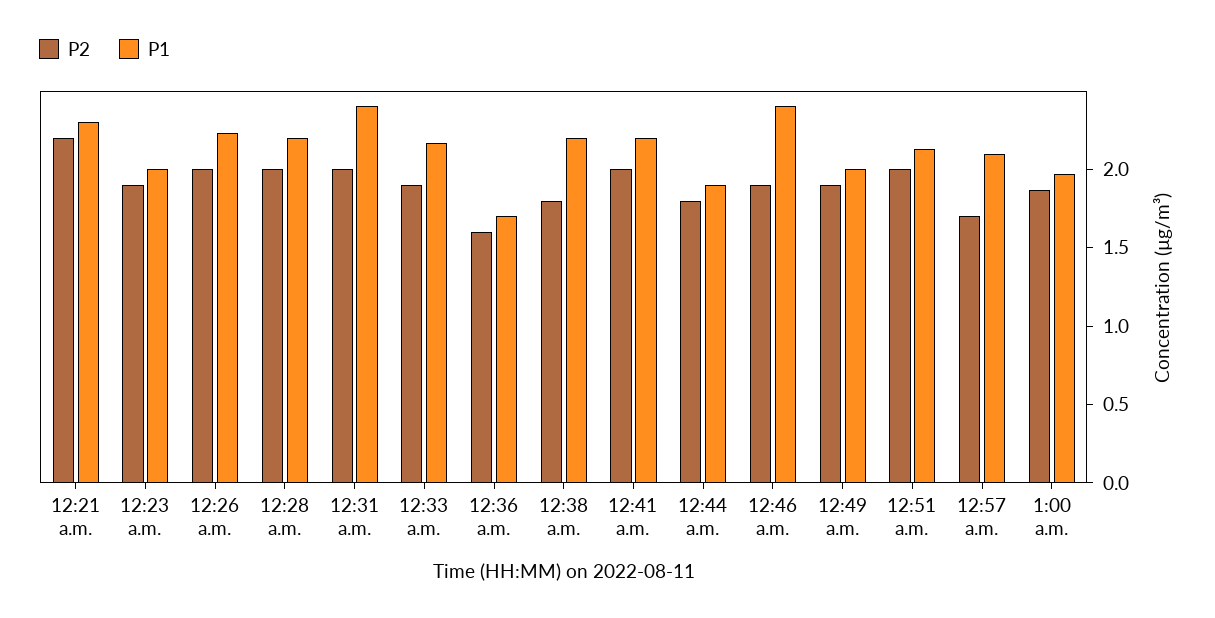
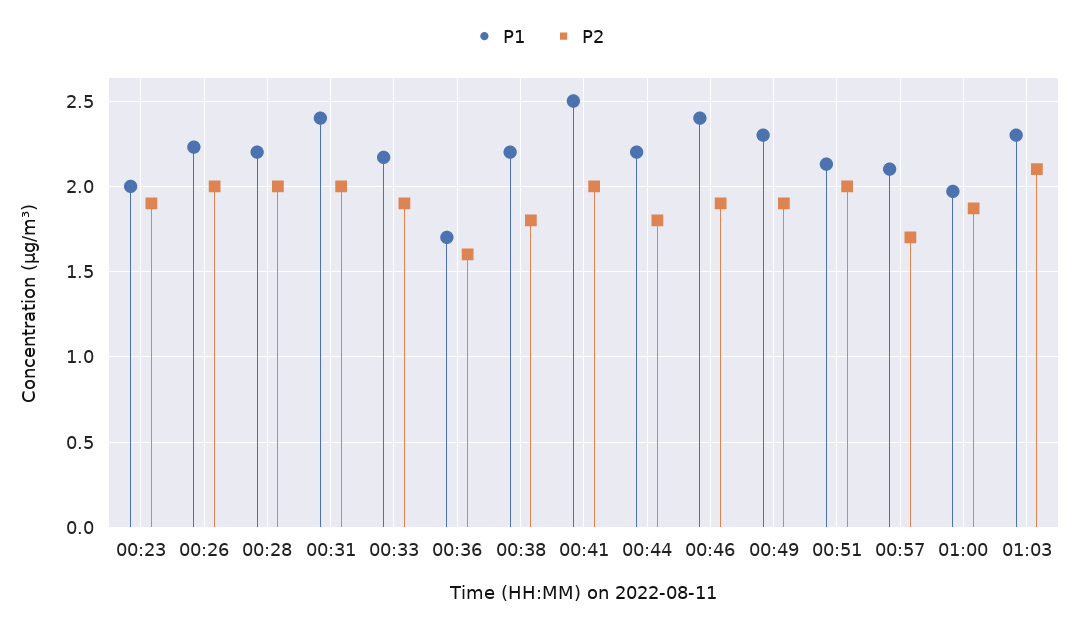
P2, 12:21 a.m.: 2.2 -> none
P1, 12:21 a.m.: 2.3 -> none
P1, 12:41 a.m.: 2.2 -> 2.5
P1, 12:44 a.m.: 1.9 -> 2.2
P1, 12:49 a.m.: 2 -> 2.3
P1, 01:03: none -> 2.3
P2, 01:03: none -> 2.1

